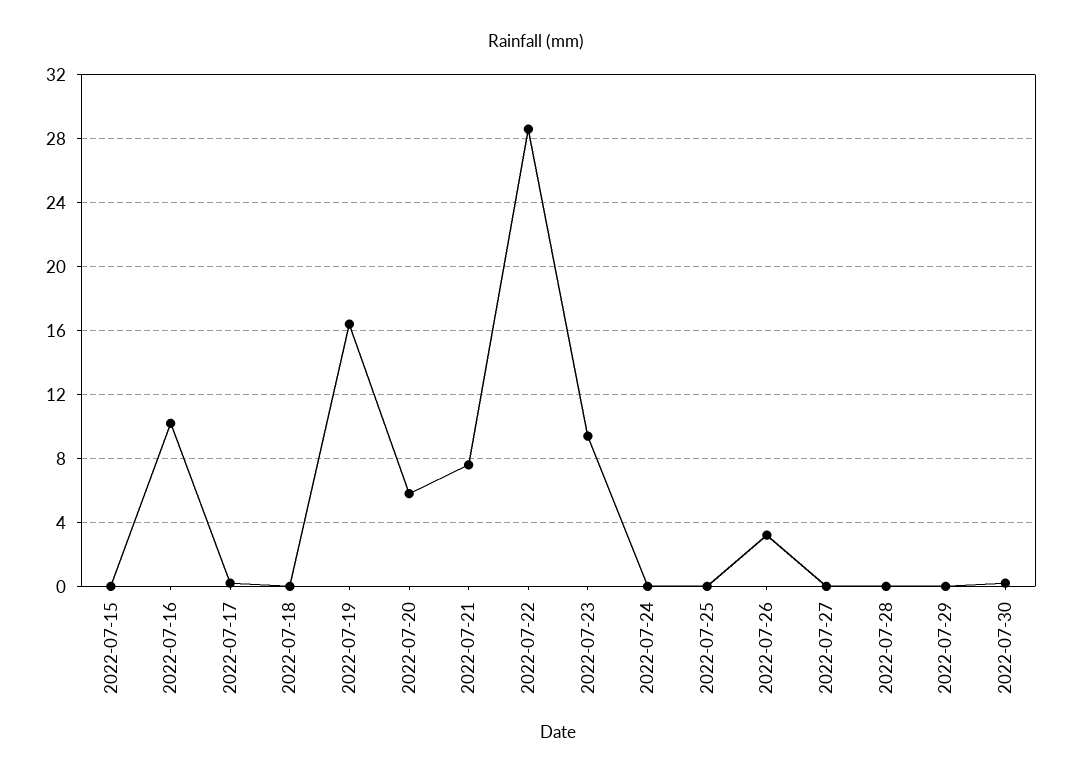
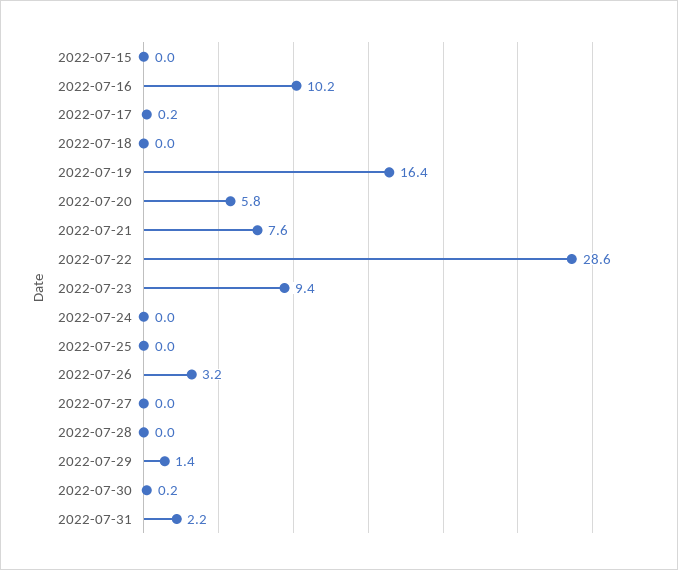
2022-07-29: 0 -> 1.4
2022-07-31: none -> 2.2

